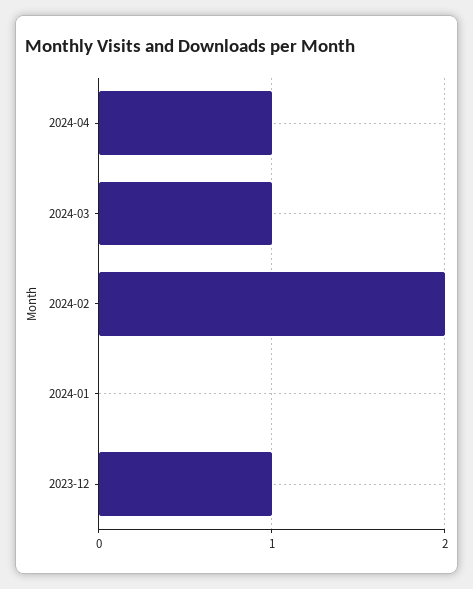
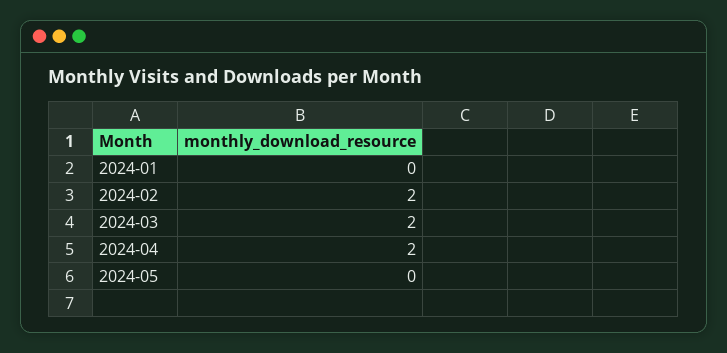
2024-04: 1 -> 2
2024-03: 1 -> 2
2023-12: 1 -> none
2024-05: none -> 0

